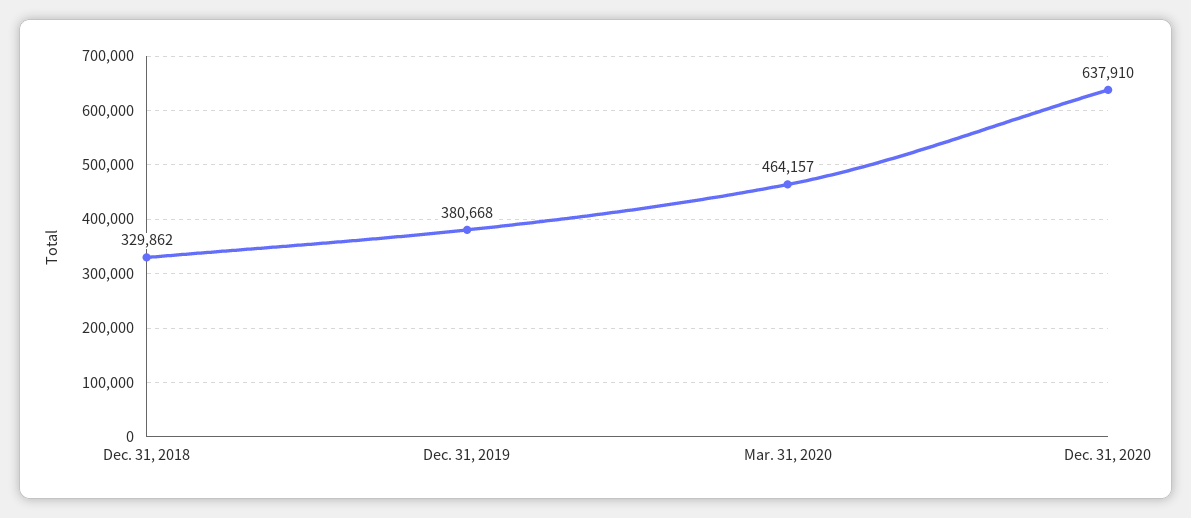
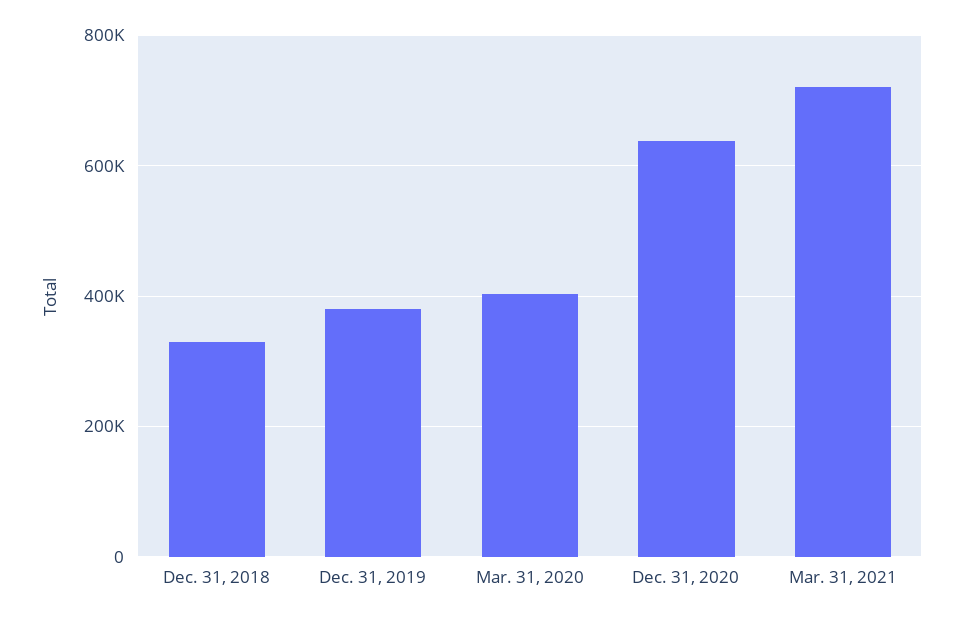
Mar. 31, 2020: 464157 -> 400000
Mar. 31, 2021: none -> 720000

